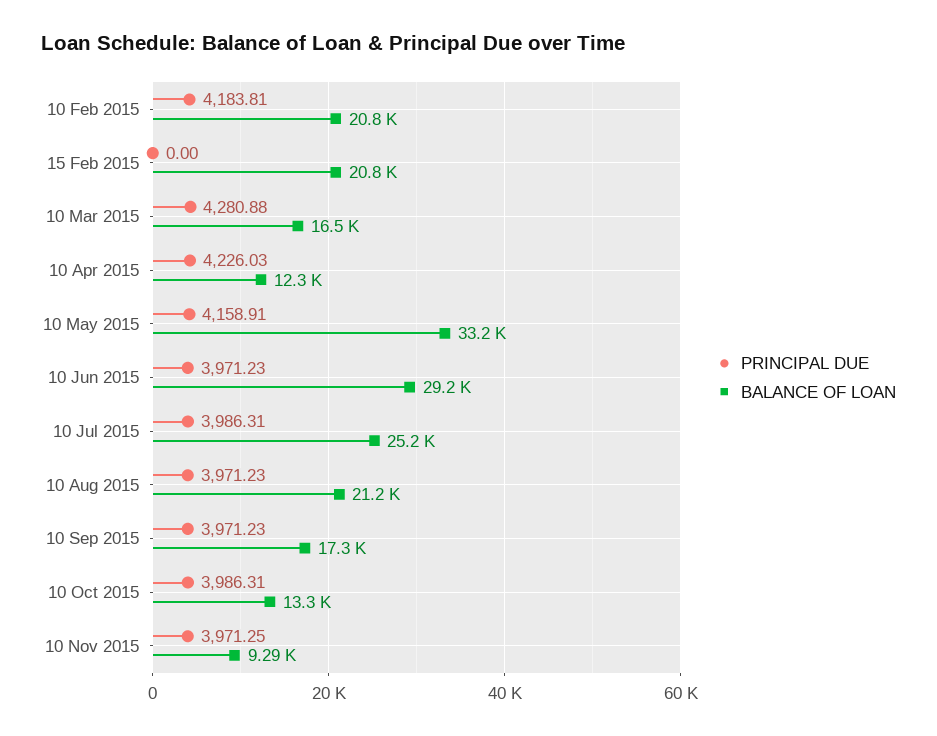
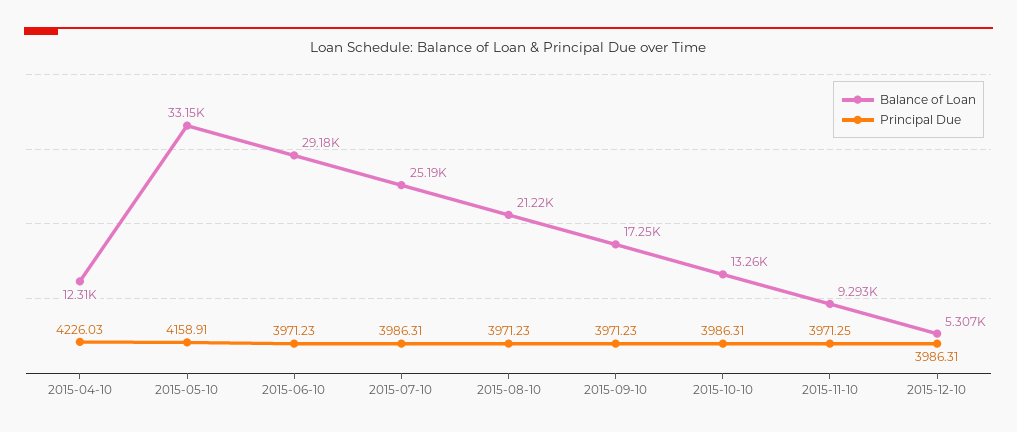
PRINCIPAL DUE, 10 Feb 2015: 4183.81 -> none
BALANCE OF LOAN, 10 Feb 2015: 20800 -> none
PRINCIPAL DUE, 15 Feb 2015: 0 -> none
BALANCE OF LOAN, 15 Feb 2015: 20800 -> none
PRINCIPAL DUE, 10 Mar 2015: 4280.88 -> none
BALANCE OF LOAN, 10 Mar 2015: 16500 -> none
BALANCE OF LOAN, 2015-12-10: none -> 5307
PRINCIPAL DUE, 2015-12-10: none -> 3986.31

